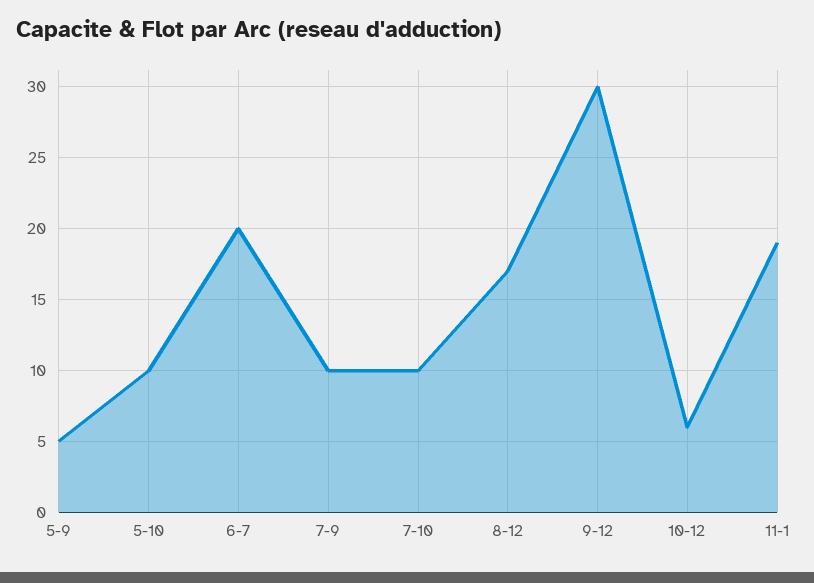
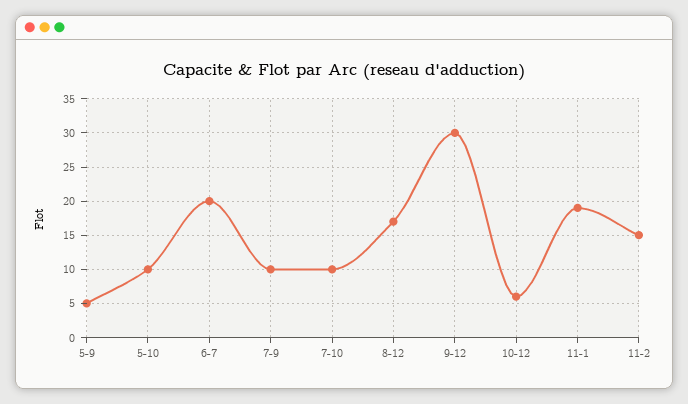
11-2: none -> 15

